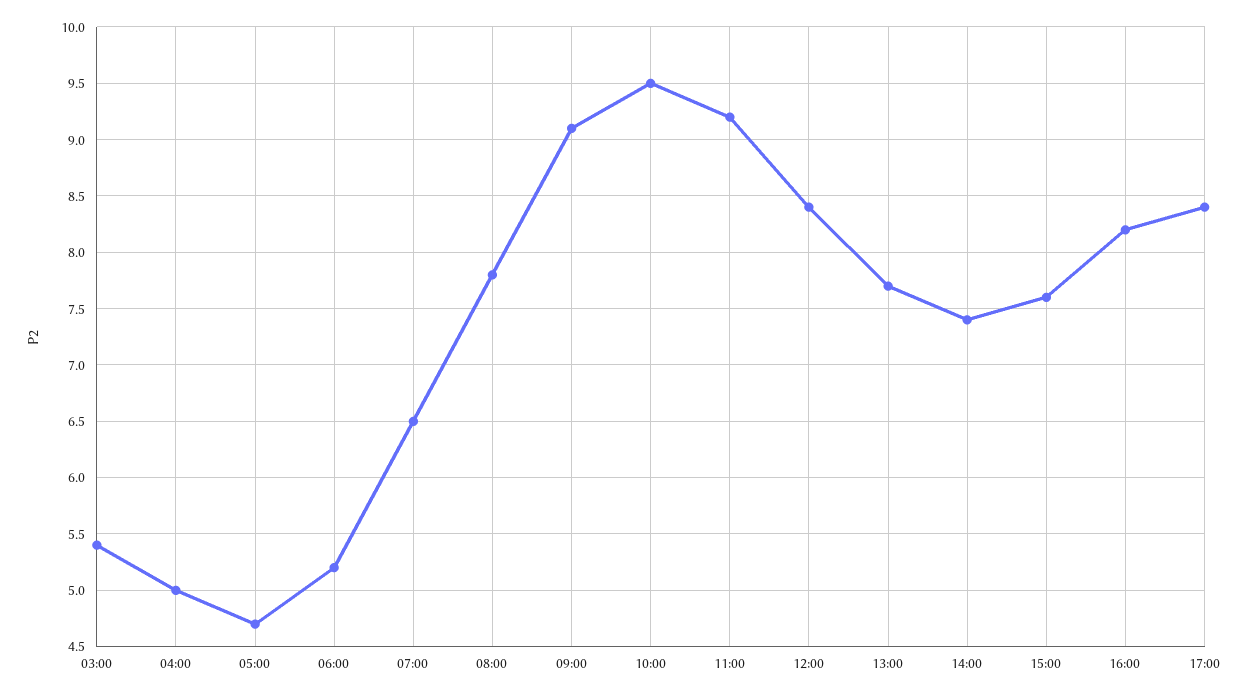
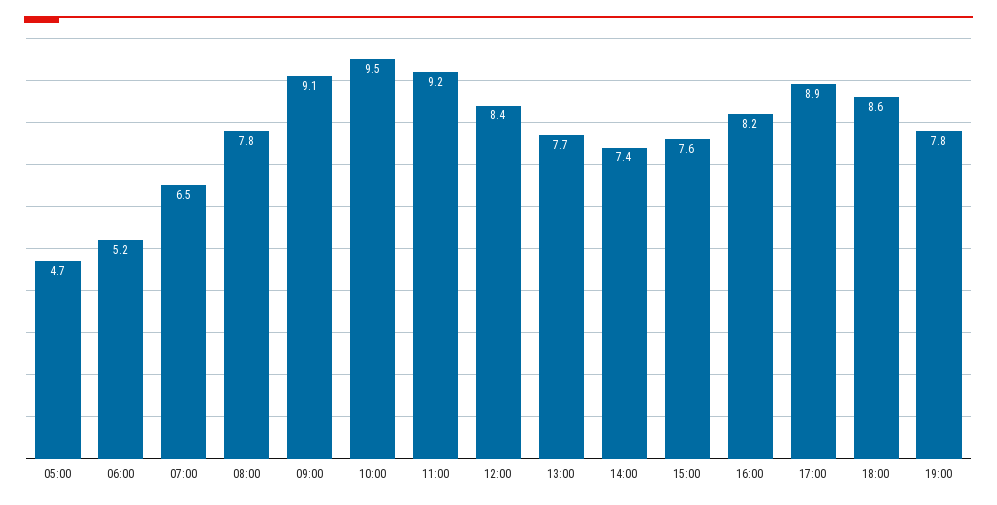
03:00: 5.4 -> none
04:00: 5 -> none
17:00: 8.4 -> 8.9
18:00: none -> 8.6
19:00: none -> 7.8

